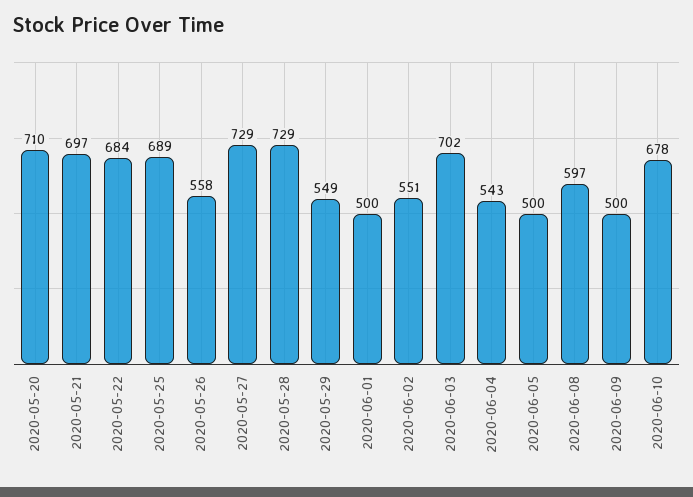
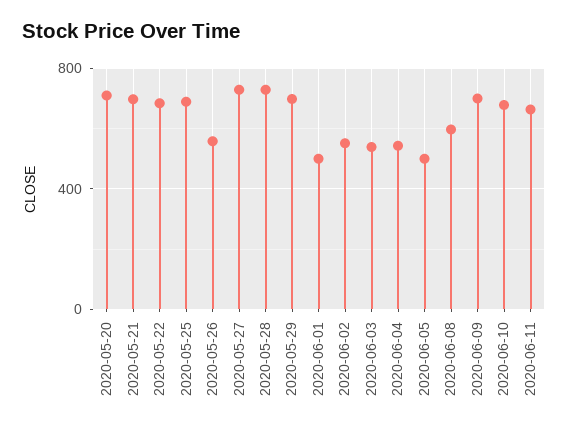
2020-05-29: 549 -> 700
2020-06-03: 702 -> 550
2020-06-09: 500 -> 700
2020-06-11: none -> 650

